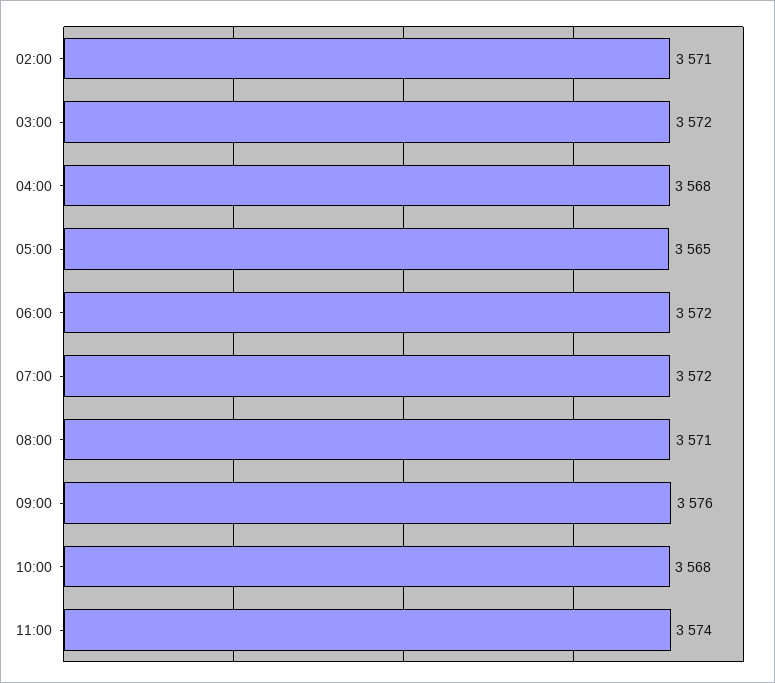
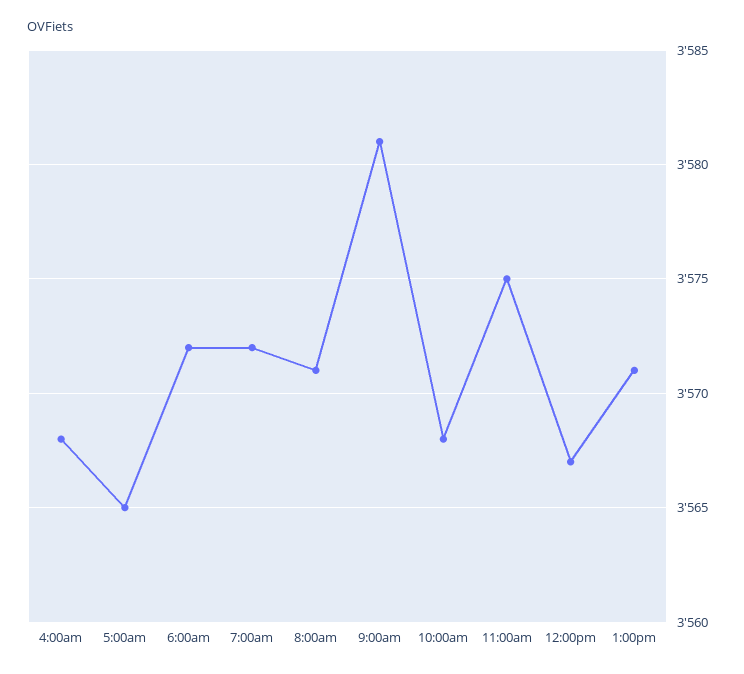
02:00: 3571 -> none
03:00: 3572 -> none
09:00: 3576 -> 3581
11:00: 3574 -> 3575
12:00pm: none -> 3567
1:00pm: none -> 3571

